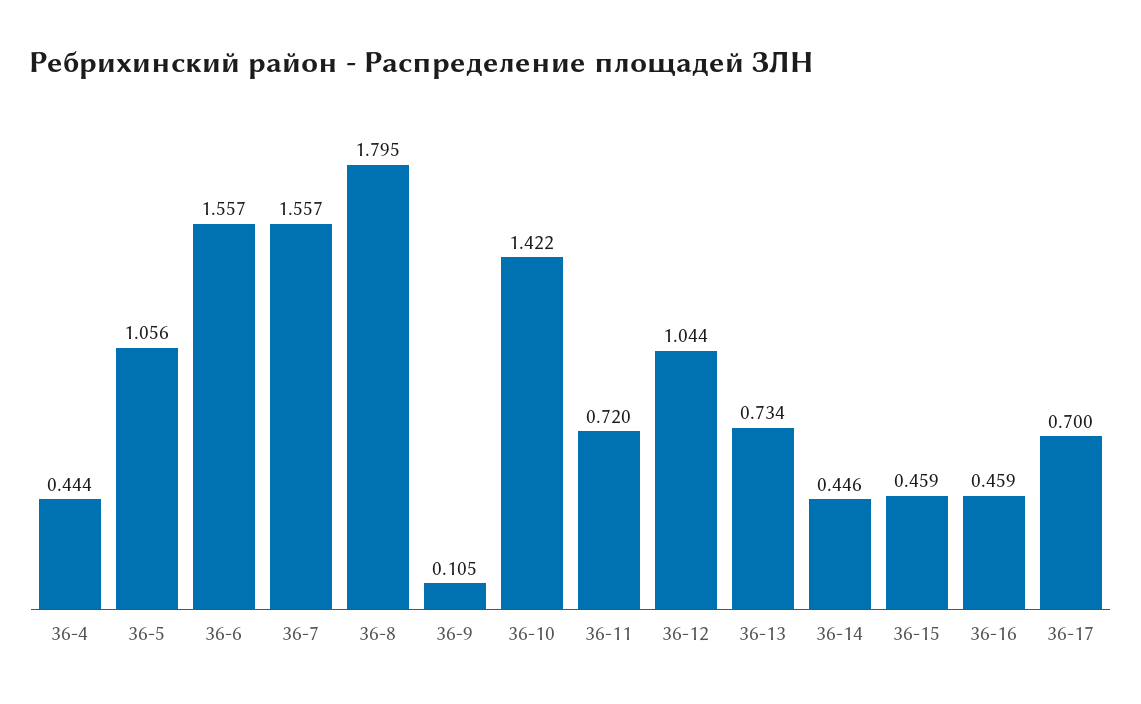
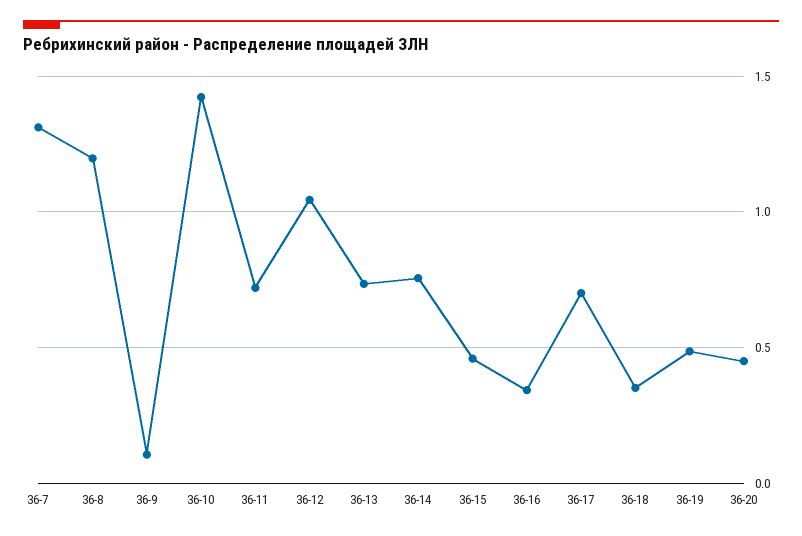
36-4: 0.444 -> none
36-5: 1.056 -> none
36-6: 1.557 -> none
36-7: 1.557 -> 1.3
36-8: 1.795 -> 1.2
36-14: 0.446 -> 0.75
36-16: 0.459 -> 0.35
36-18: none -> 0.35
36-19: none -> 0.5
36-20: none -> 0.45

